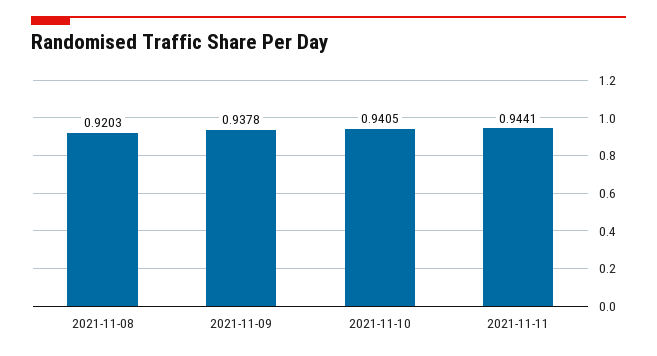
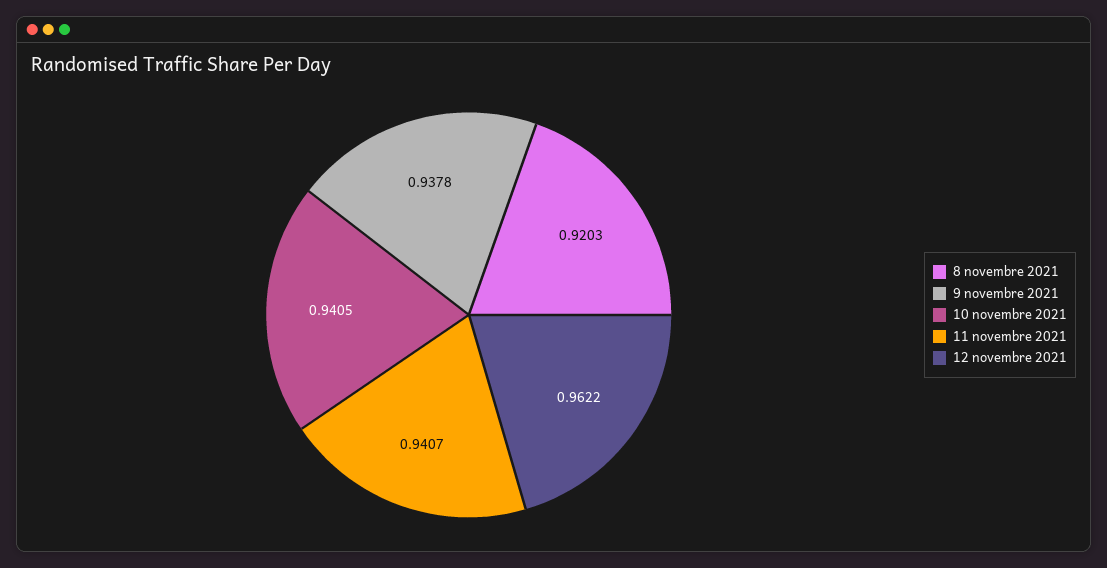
2021-11-11: 0.9441 -> 0.9407
12 novembre 2021: none -> 0.9622

